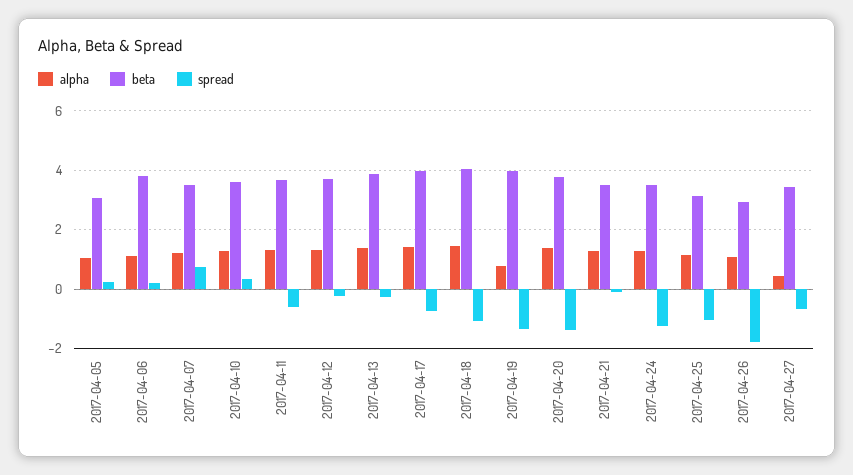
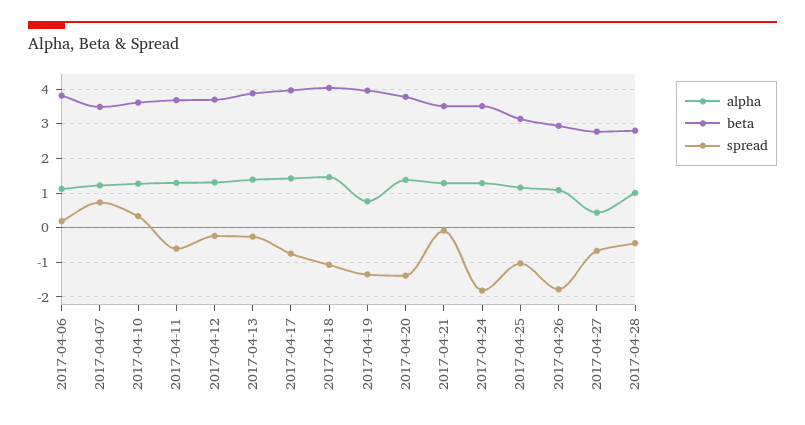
alpha, 2017-04-05: 1 -> none
beta, 2017-04-05: 3 -> none
spread, 2017-04-05: 0.25 -> none
spread, 2017-04-24: -1.25 -> -1.8
beta, 2017-04-27: 3.5 -> 2.8
alpha, 2017-04-28: none -> 1
beta, 2017-04-28: none -> 2.8
spread, 2017-04-28: none -> -0.4

